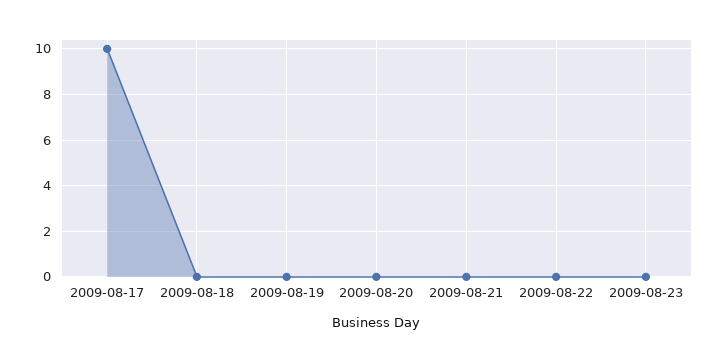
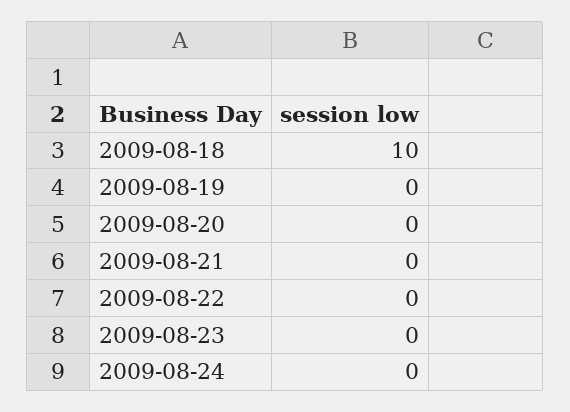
2009-08-17: 10 -> none
2009-08-18: 0 -> 10
2009-08-24: none -> 0

